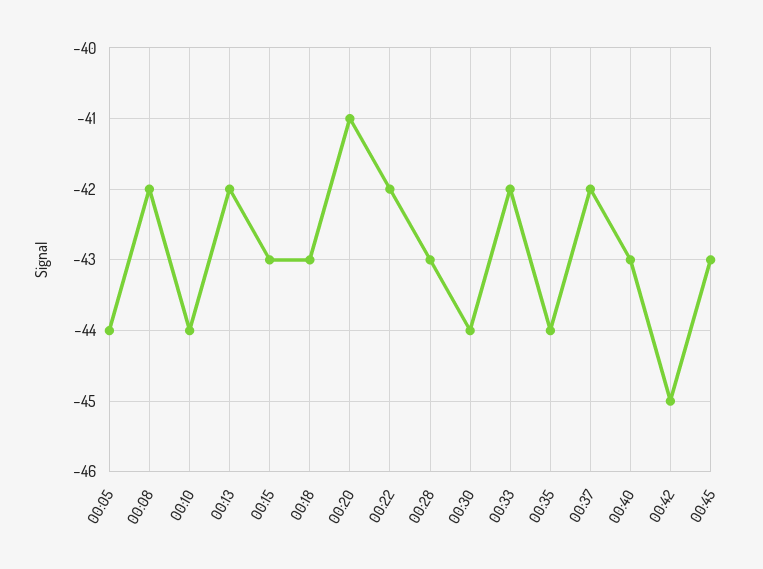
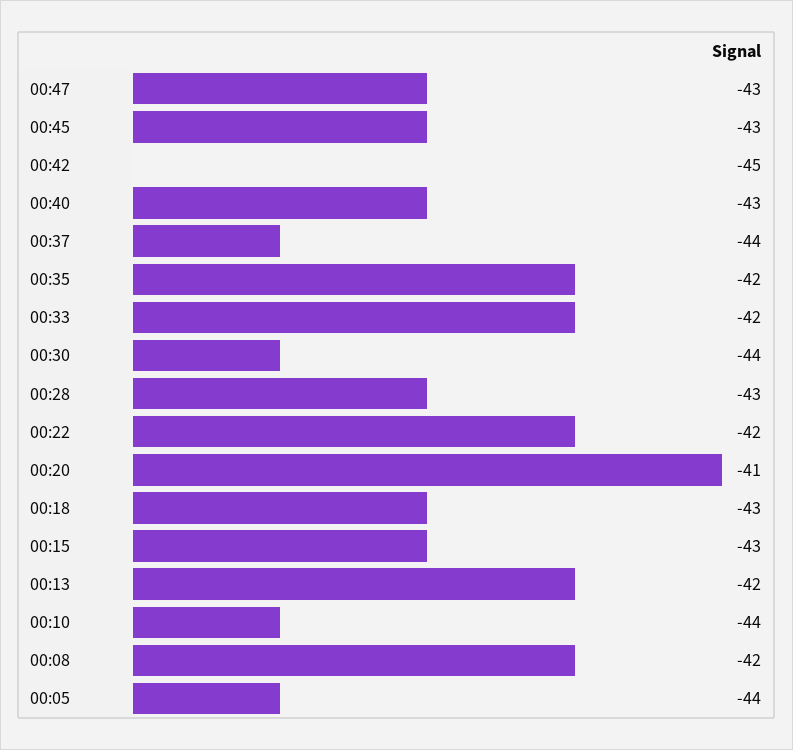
00:35: -44 -> -42
00:37: -42 -> -44
00:47: none -> -43

